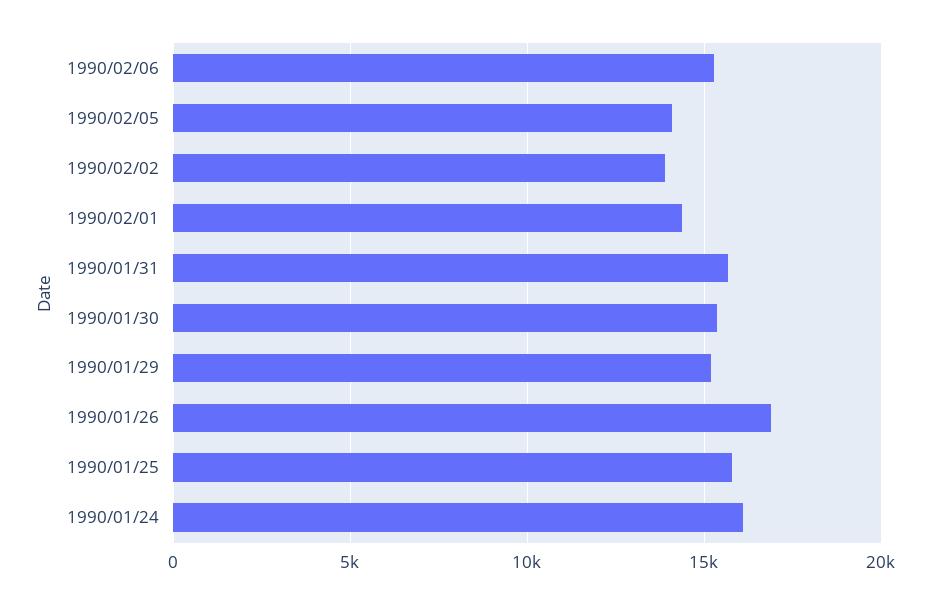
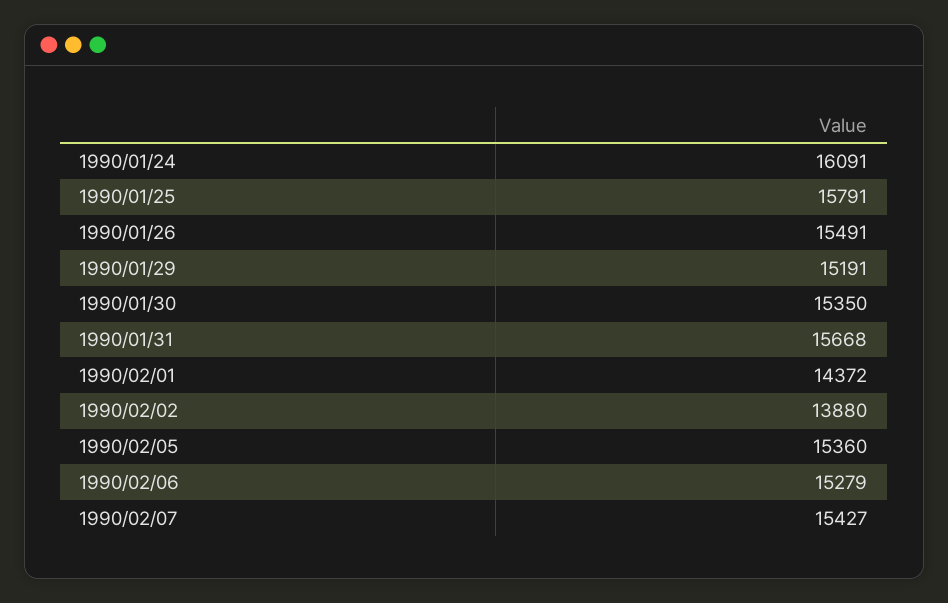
1990/02/05: 14000 -> 15360
1990/01/26: 17000 -> 15491
1990/02/07: none -> 15427

